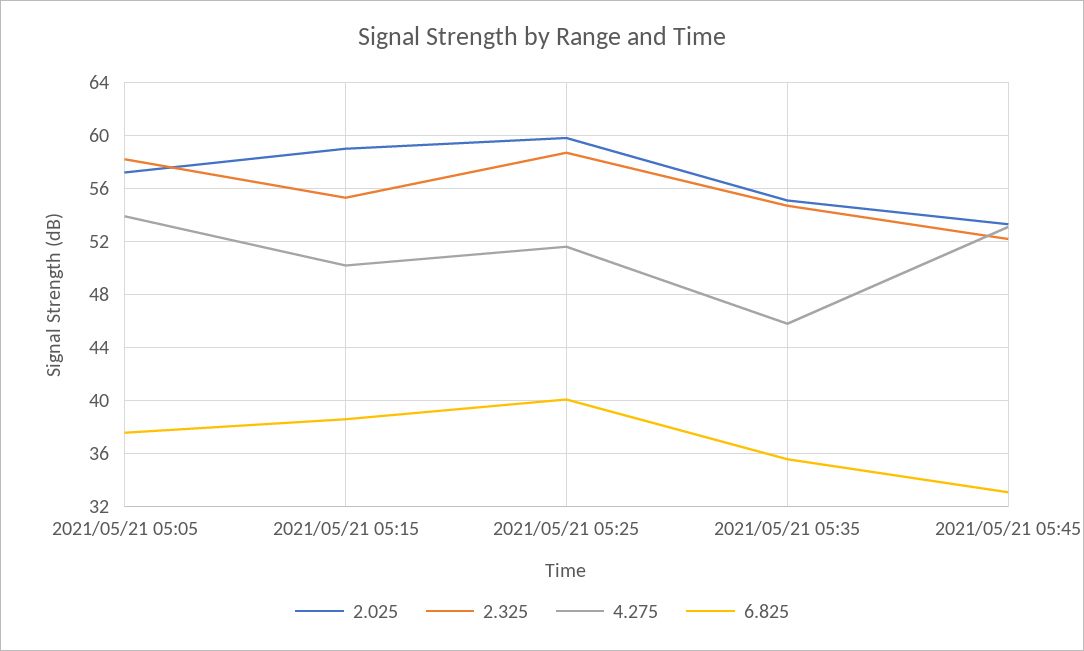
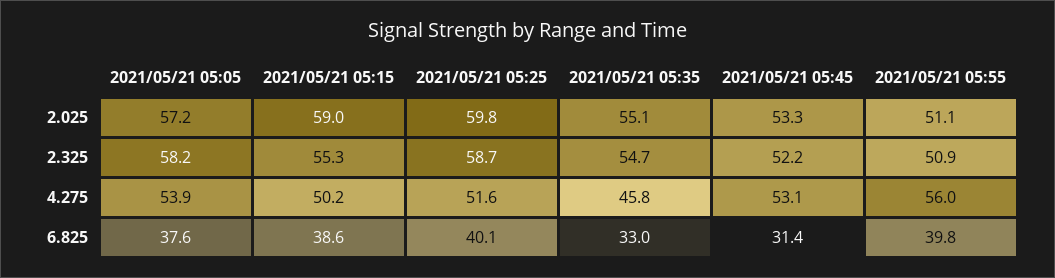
6.825, 2021/05/21 05:35: 35.5 -> 33
6.825, 2021/05/21 05:45: 33 -> 31.4
2.025, 2021/05/21 05:55: none -> 51.1
2.325, 2021/05/21 05:55: none -> 50.9
4.275, 2021/05/21 05:55: none -> 56
6.825, 2021/05/21 05:55: none -> 39.8

